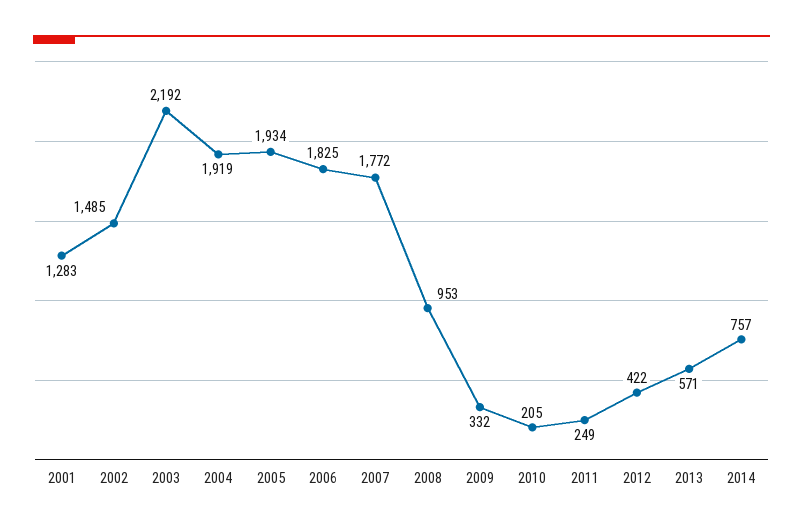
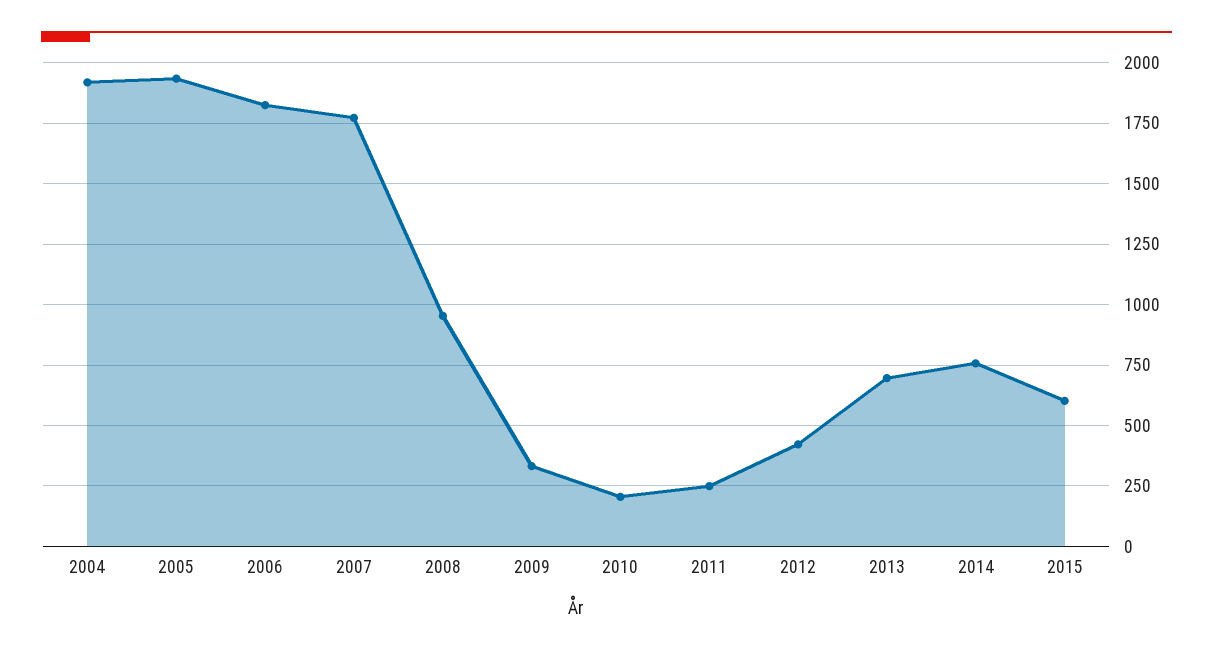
2001: 1283 -> none
2002: 1485 -> none
2003: 2192 -> none
2013: 571 -> 700
2015: none -> 600

